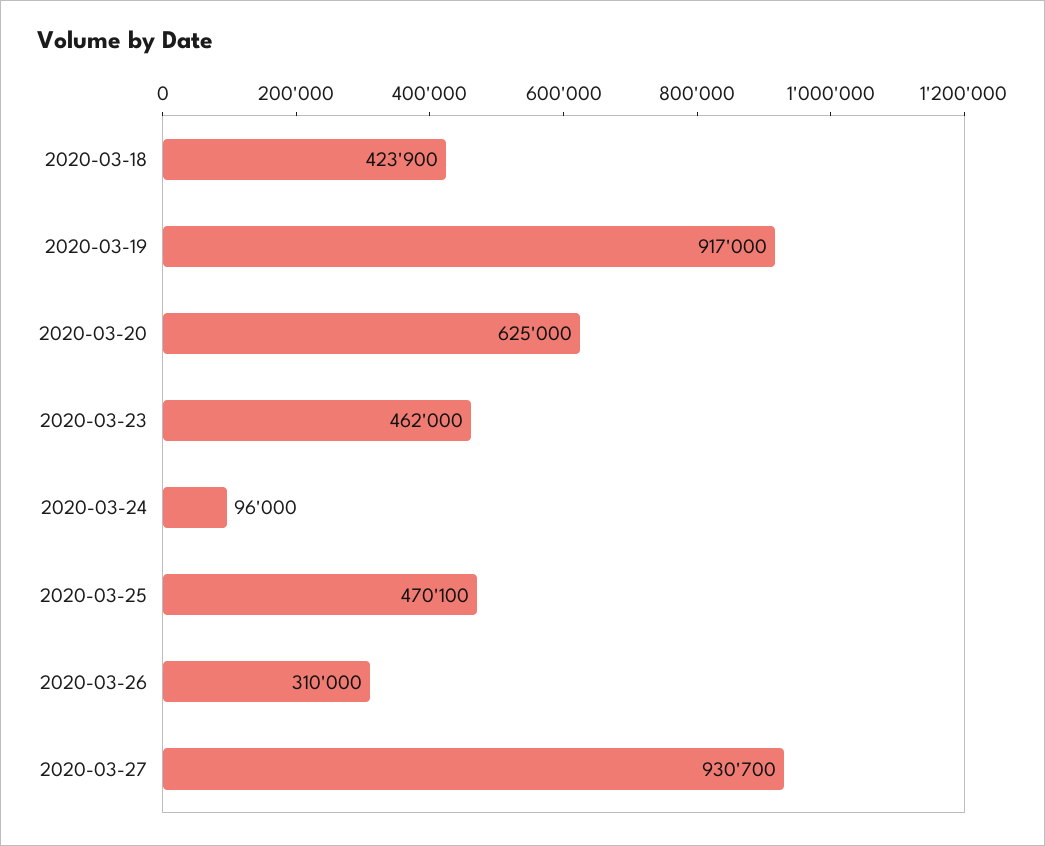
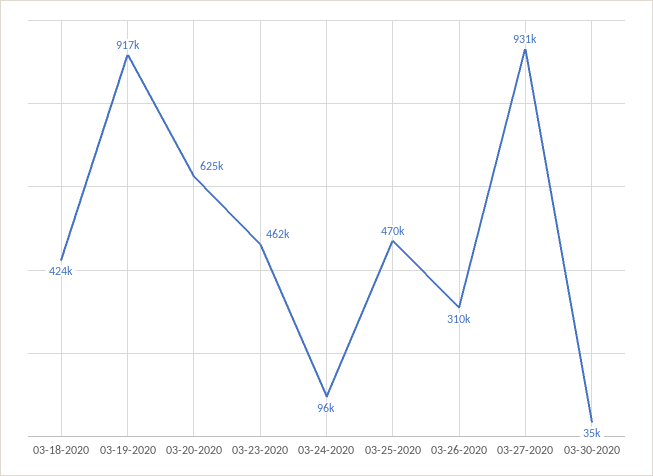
03-30-2020: none -> 35000

